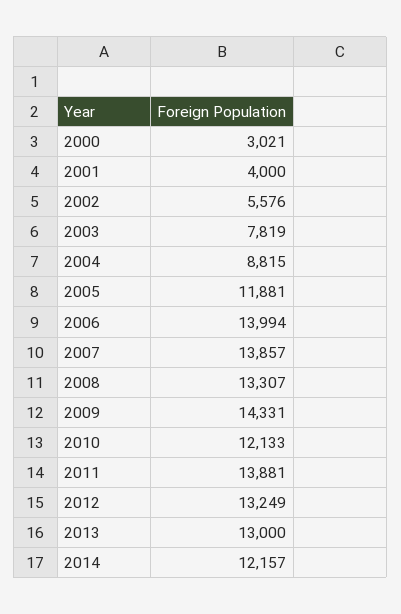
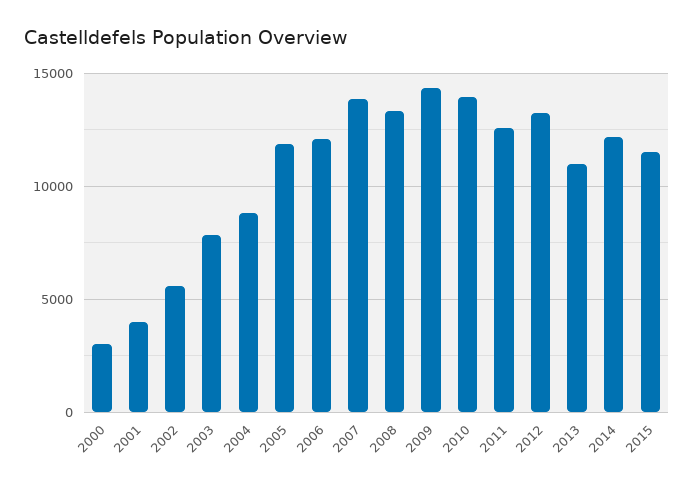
2006: 13994 -> 12000
2010: 12133 -> 14000
2011: 13881 -> 12500
2013: 13000 -> 11000
2015: none -> 11500

